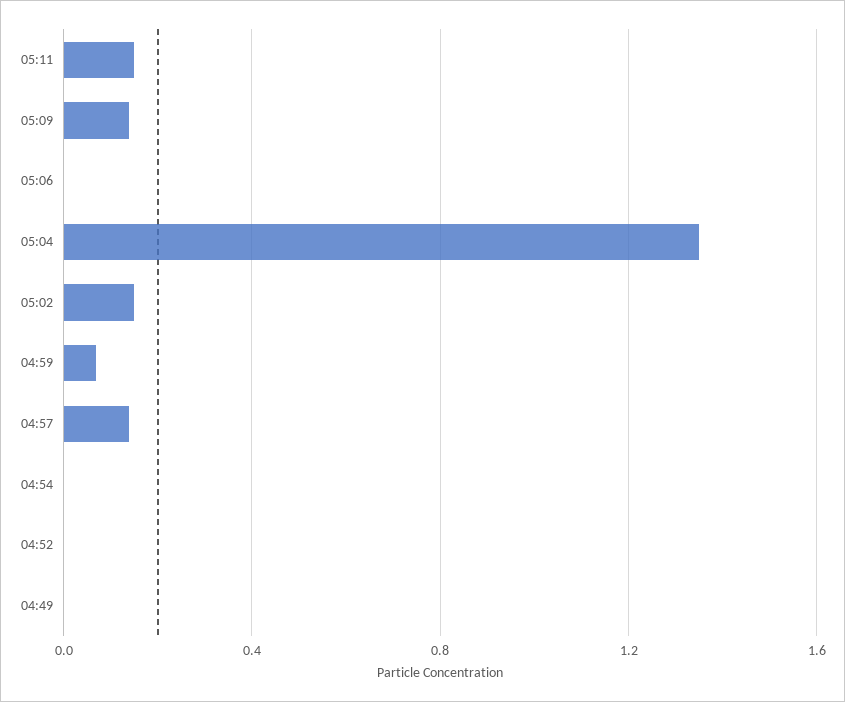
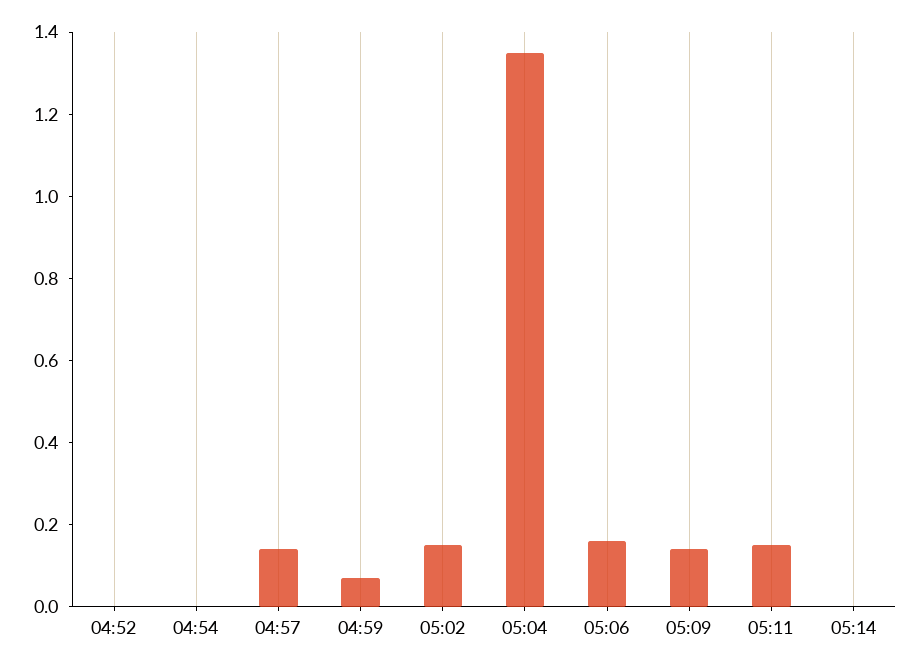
05:06: 0 -> 0.15
04:49: 0 -> none
05:14: none -> 0

